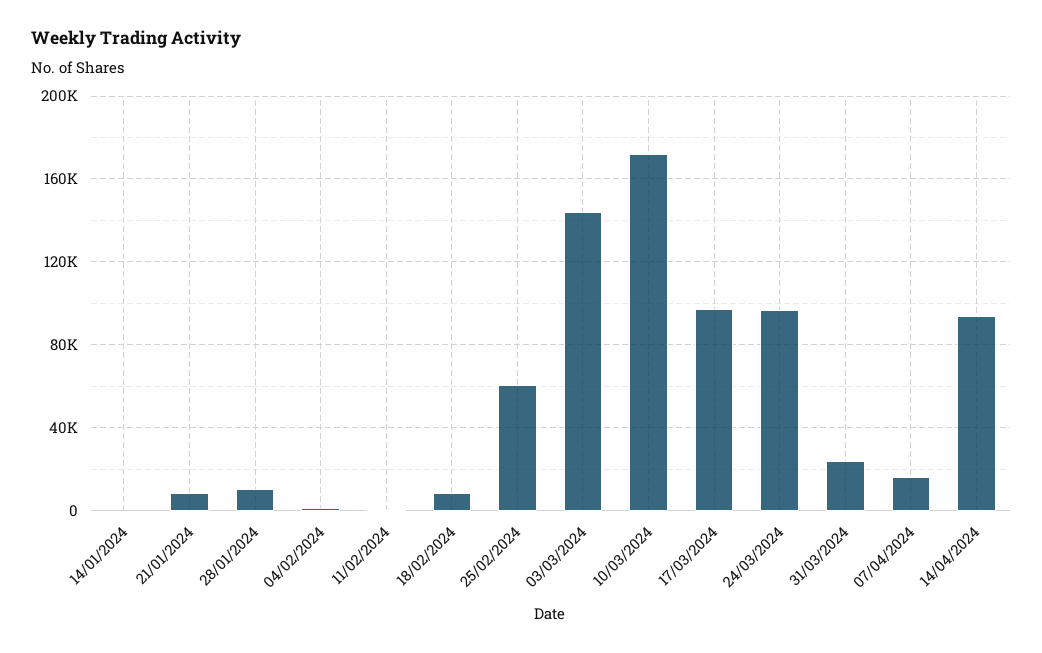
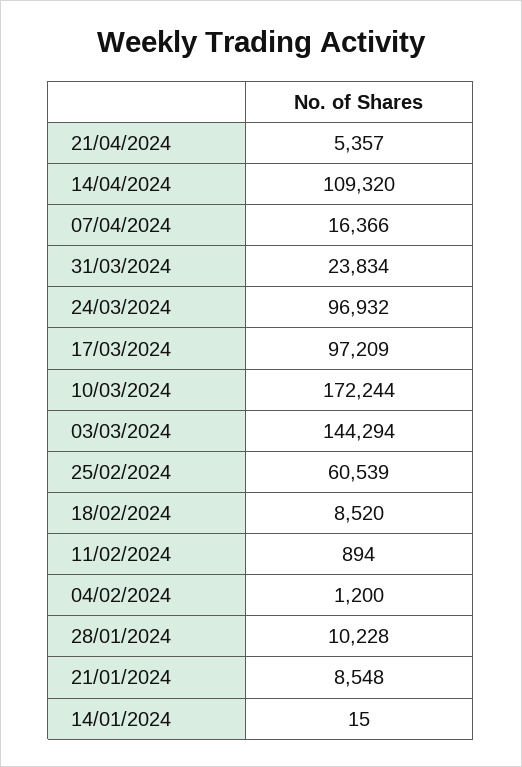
14/04/2024: 95000 -> 109320
21/04/2024: none -> 5357

